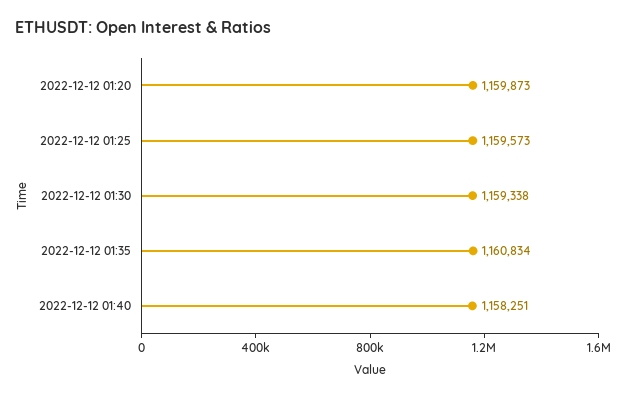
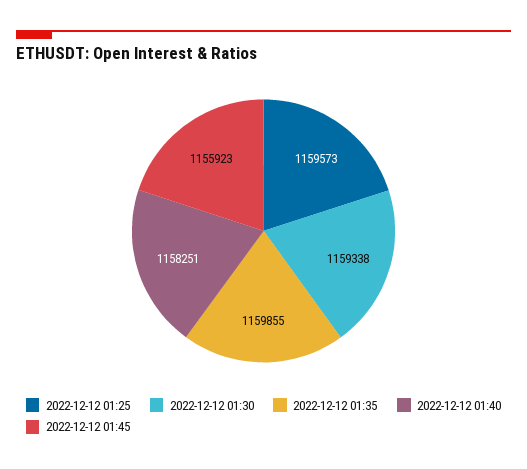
2022-12-12 01:20: 1159873 -> none
2022-12-12 01:35: 1160834 -> 1159855
2022-12-12 01:45: none -> 1155923

